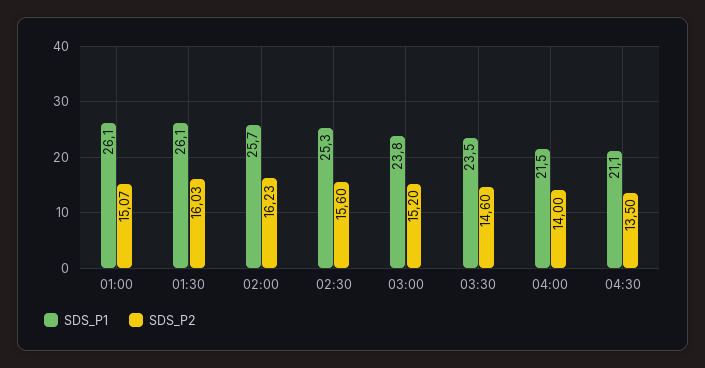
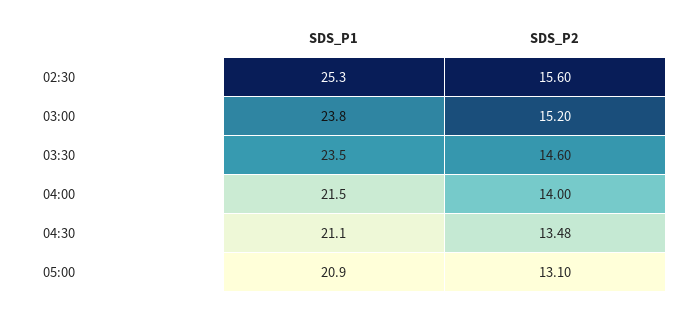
SDS_P1, 01:00: 26.1 -> none
SDS_P2, 01:00: 15.07 -> none
SDS_P1, 01:30: 26.1 -> none
SDS_P2, 01:30: 16.03 -> none
SDS_P1, 02:00: 25.7 -> none
SDS_P2, 02:00: 16.23 -> none
SDS_P2, 04:30: 13.5 -> 13.48
SDS_P1, 05:00: none -> 20.9
SDS_P2, 05:00: none -> 13.1

